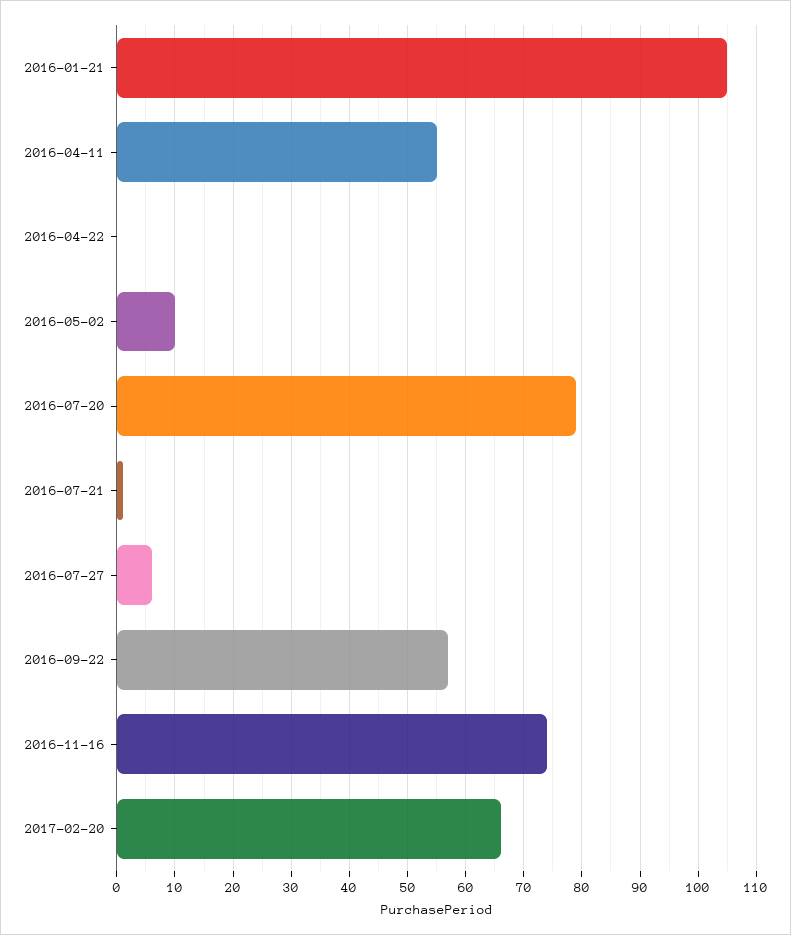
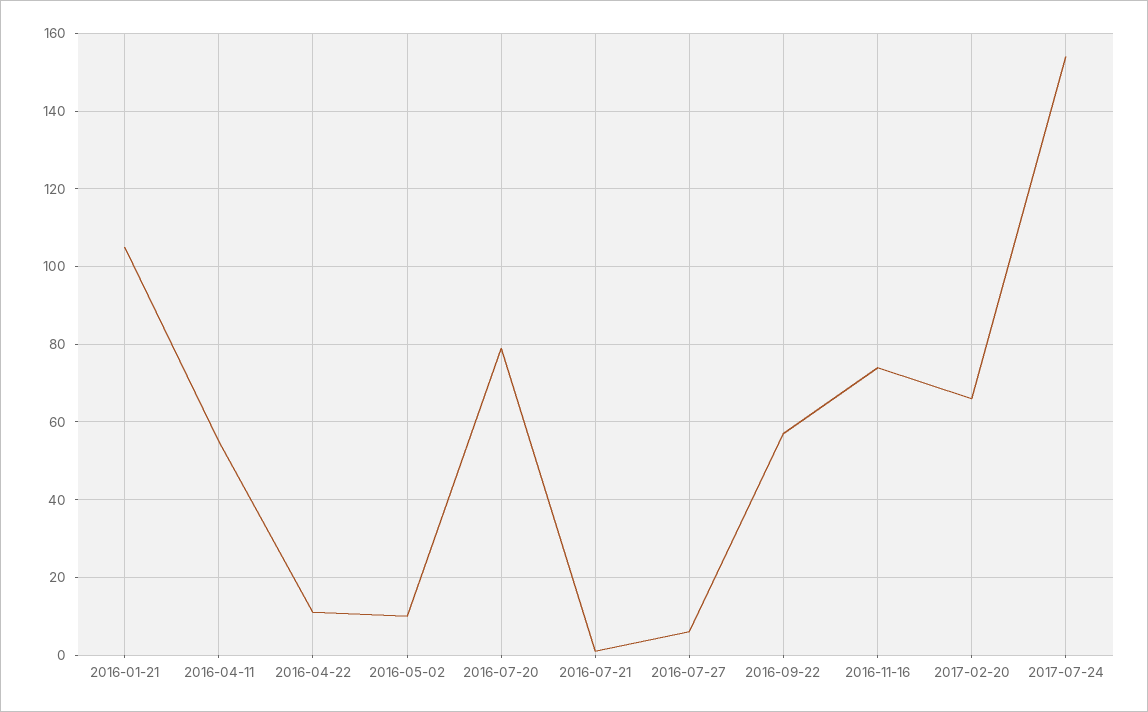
2016-04-22: 0 -> 10
2017-07-24: none -> 155

